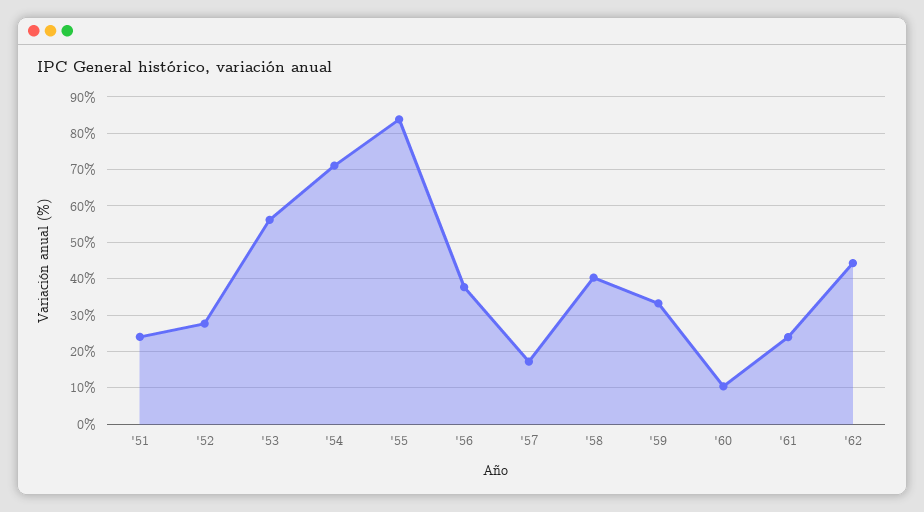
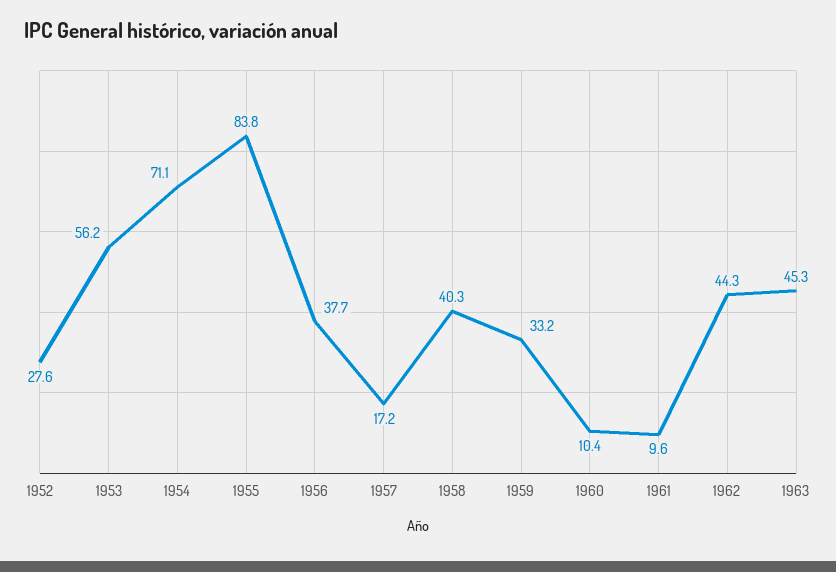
'51: 24 -> none
'61: 24 -> 9.6
1963: none -> 45.3

